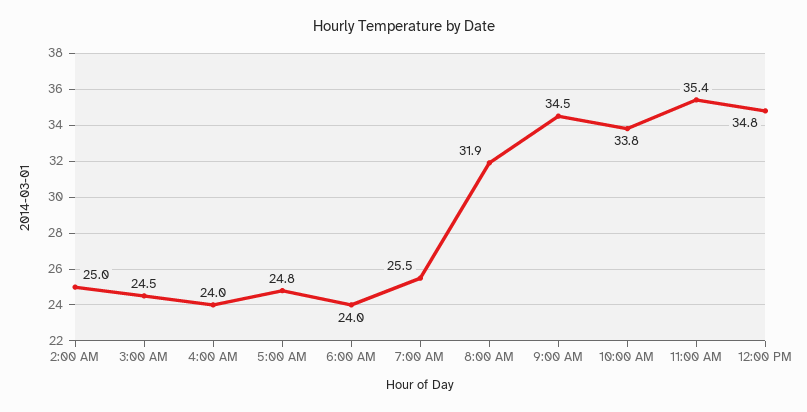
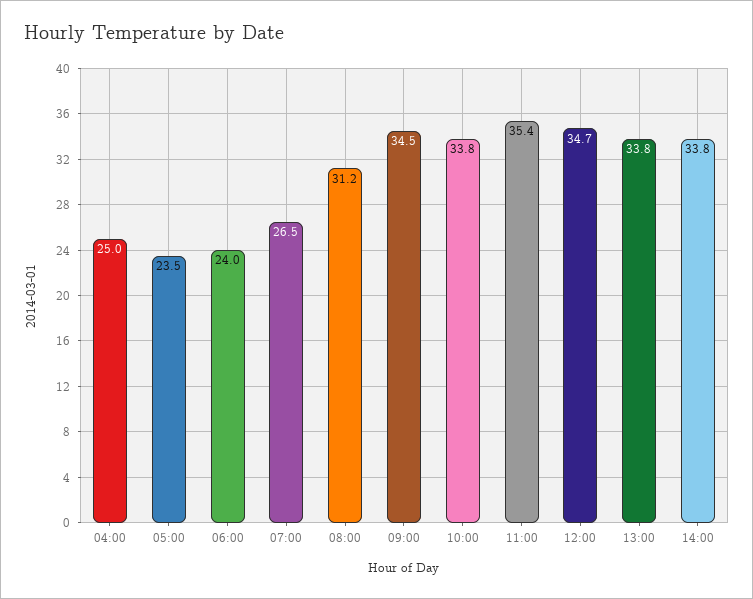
2:00 AM: 25 -> none
3:00 AM: 24.5 -> none
4:00 AM: 24 -> 25
5:00 AM: 24.8 -> 23.5
7:00 AM: 25.5 -> 26.5
8:00 AM: 31.9 -> 31.2
12:00 PM: 34.8 -> 34.7
13:00: none -> 33.8
14:00: none -> 33.8

